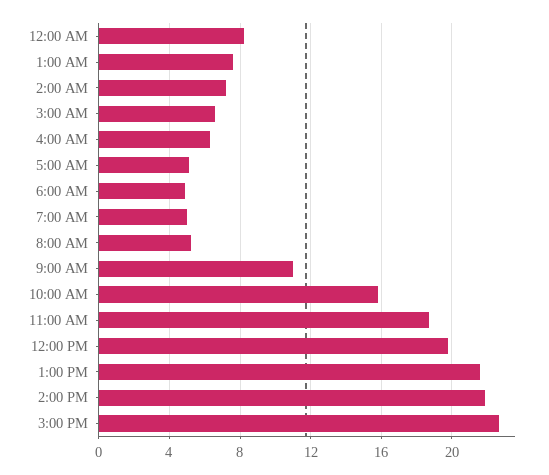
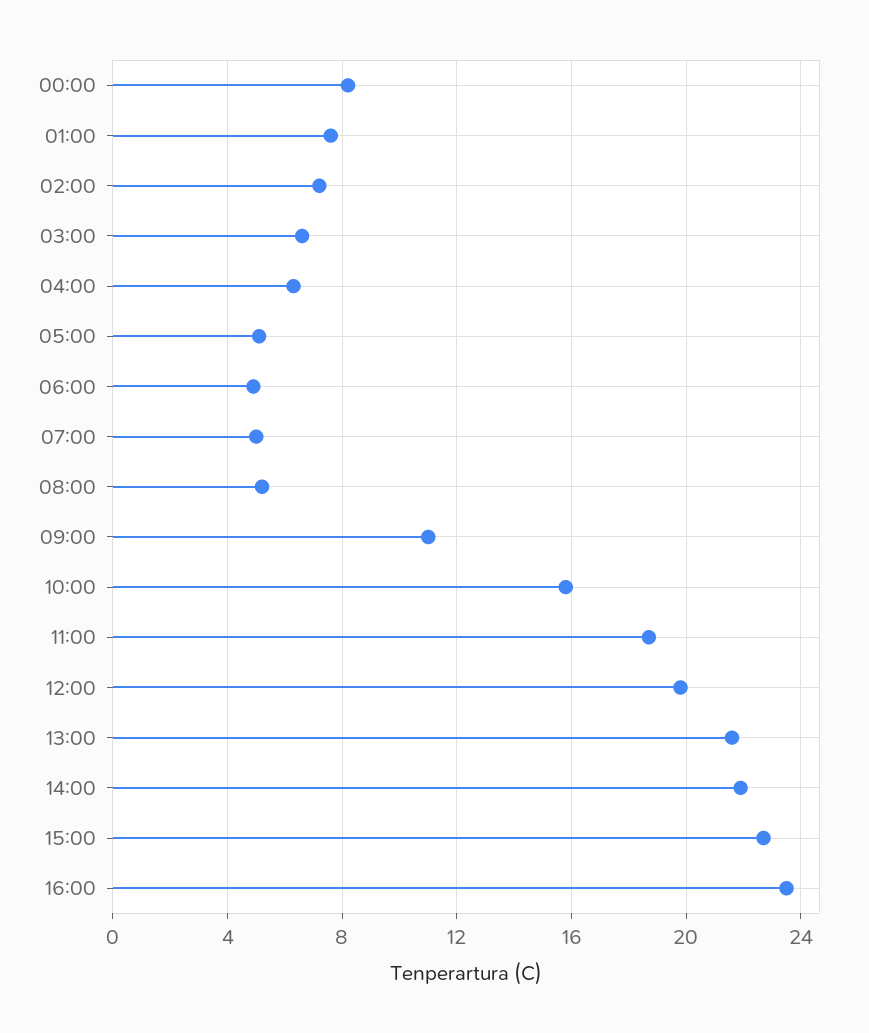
16:00: none -> 23.5

